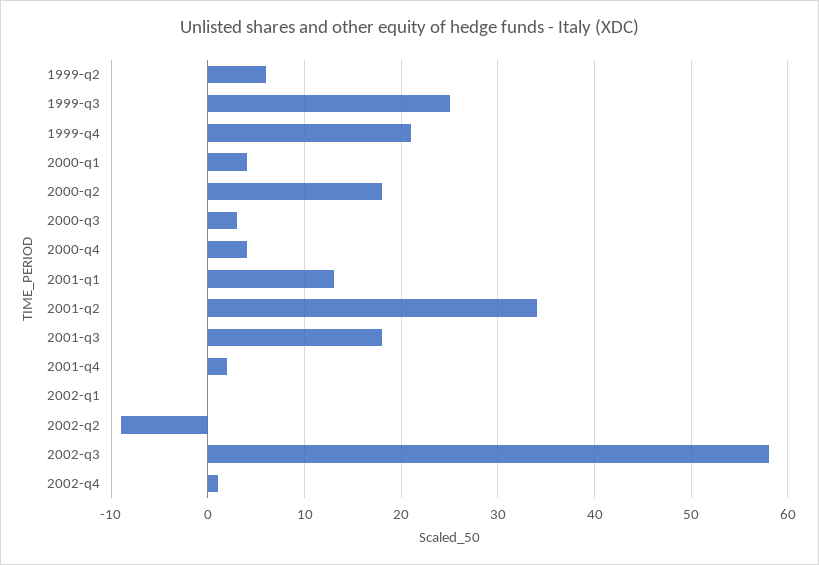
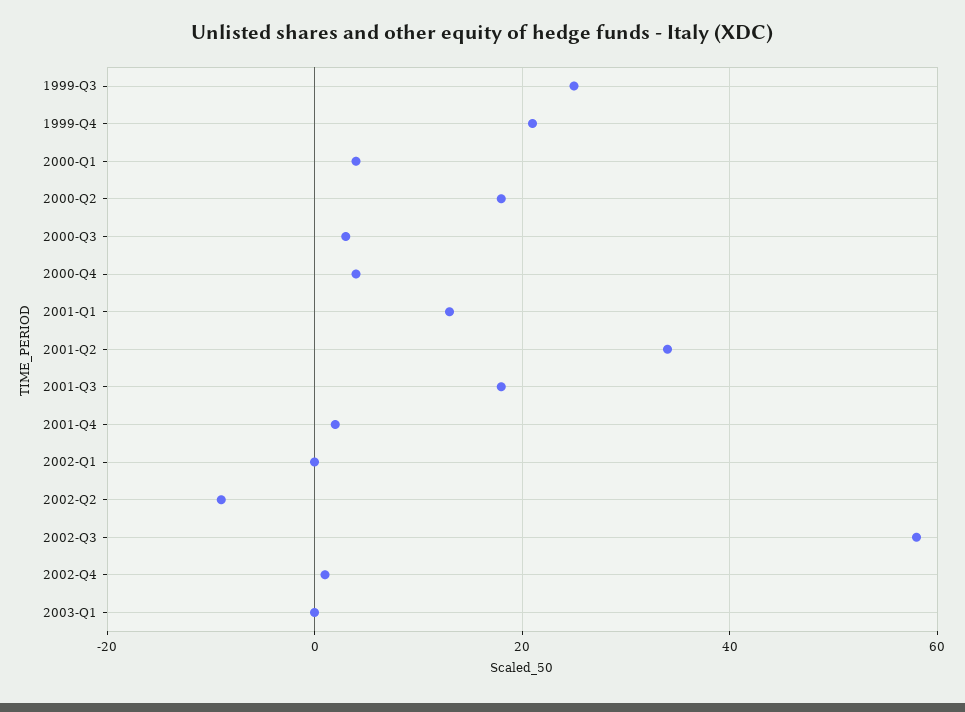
1999-q2: 6 -> none
2003-Q1: none -> 0

